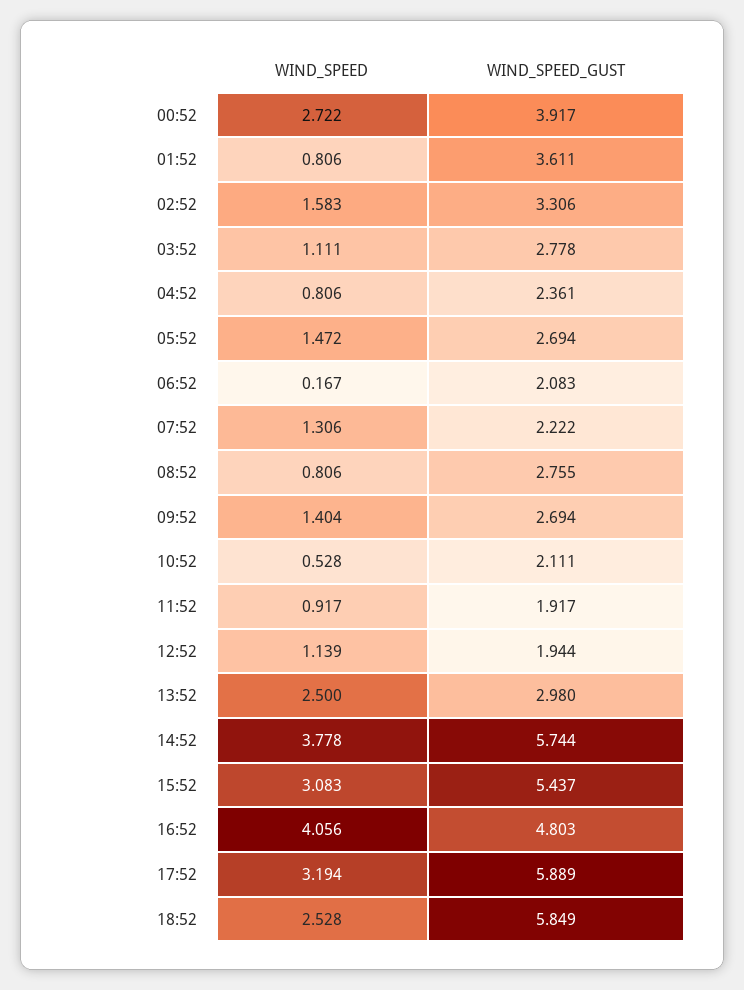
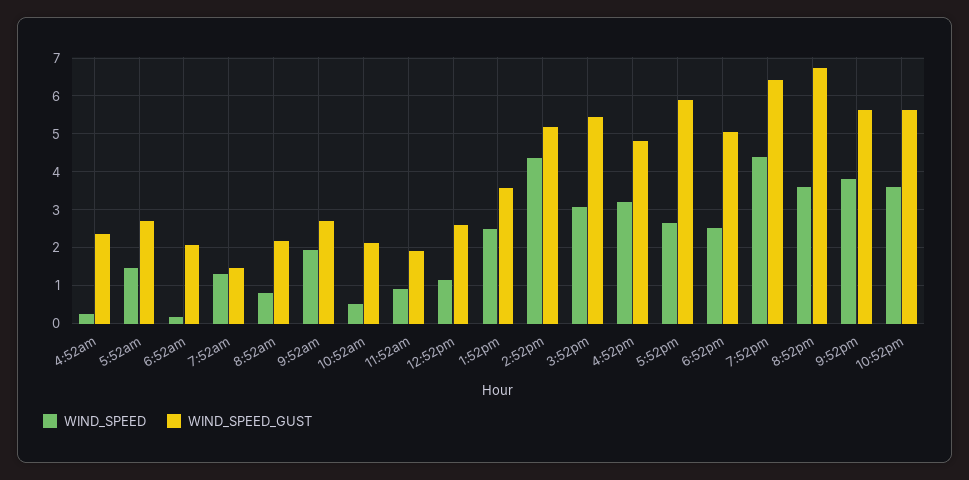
WIND_SPEED, 00:52: 2.722 -> none
WIND_SPEED_GUST, 00:52: 3.917 -> none
WIND_SPEED, 01:52: 0.806 -> none
WIND_SPEED_GUST, 01:52: 3.611 -> none
WIND_SPEED, 02:52: 1.583 -> none
WIND_SPEED_GUST, 02:52: 3.306 -> none
WIND_SPEED, 03:52: 1.111 -> none
WIND_SPEED_GUST, 03:52: 2.778 -> none
WIND_SPEED, 04:52: 0.806 -> 0.2
WIND_SPEED_GUST, 07:52: 2.222 -> 1.4
WIND_SPEED_GUST, 08:52: 2.755 -> 2.2
WIND_SPEED, 09:52: 1.404 -> 2
WIND_SPEED_GUST, 12:52: 1.944 -> 2.6
WIND_SPEED_GUST, 13:52: 2.98 -> 3.6
WIND_SPEED, 14:52: 3.778 -> 4.4
WIND_SPEED_GUST, 14:52: 5.744 -> 5.2
WIND_SPEED, 16:52: 4.056 -> 3.2
WIND_SPEED, 17:52: 3.194 -> 2.6
WIND_SPEED_GUST, 18:52: 5.849 -> 5
WIND_SPEED, 7:52pm: none -> 4.4
WIND_SPEED_GUST, 7:52pm: none -> 6.4
WIND_SPEED, 8:52pm: none -> 3.6
WIND_SPEED_GUST, 8:52pm: none -> 6.8
WIND_SPEED, 9:52pm: none -> 3.8
WIND_SPEED_GUST, 9:52pm: none -> 5.6
WIND_SPEED, 10:52pm: none -> 3.6
WIND_SPEED_GUST, 10:52pm: none -> 5.6

